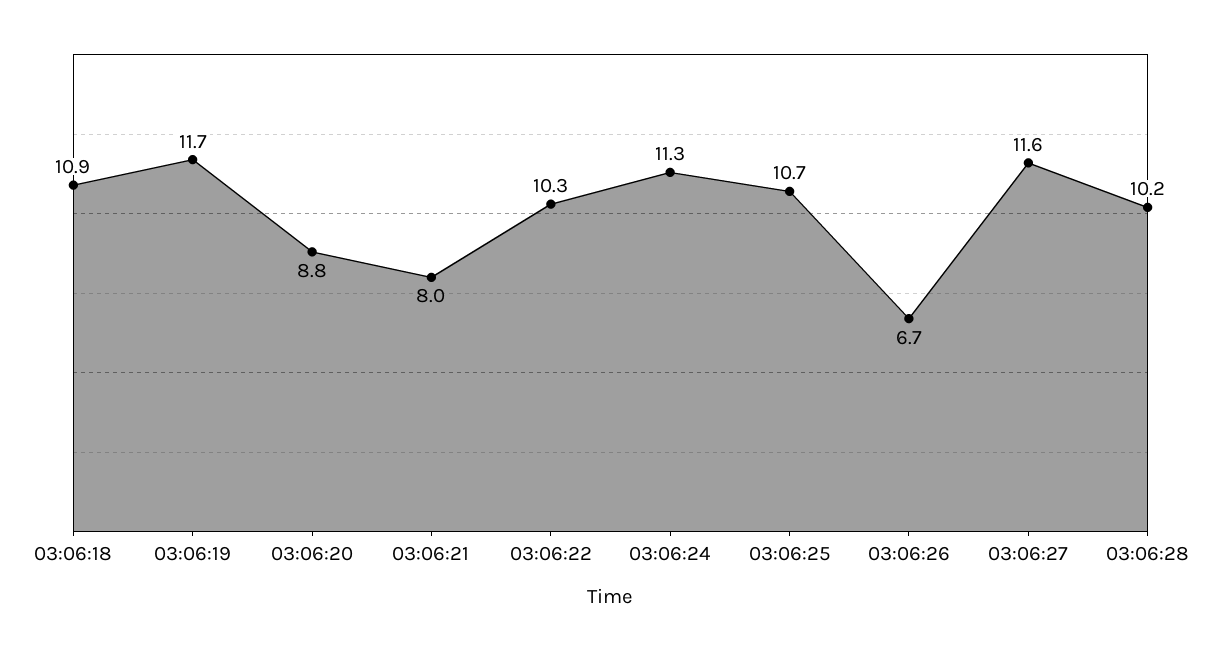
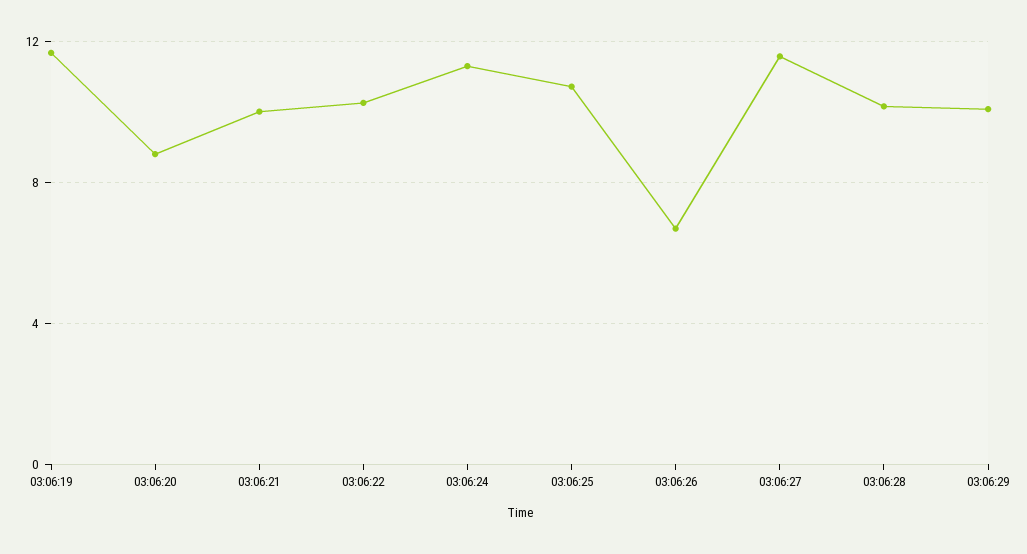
03:06:18: 10.9 -> none
03:06:21: 8 -> 10
03:06:29: none -> 10

